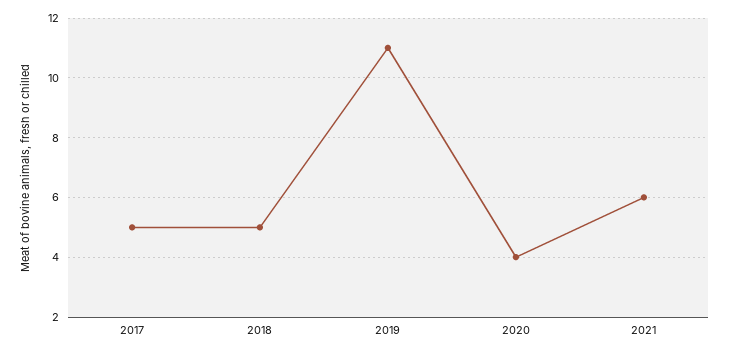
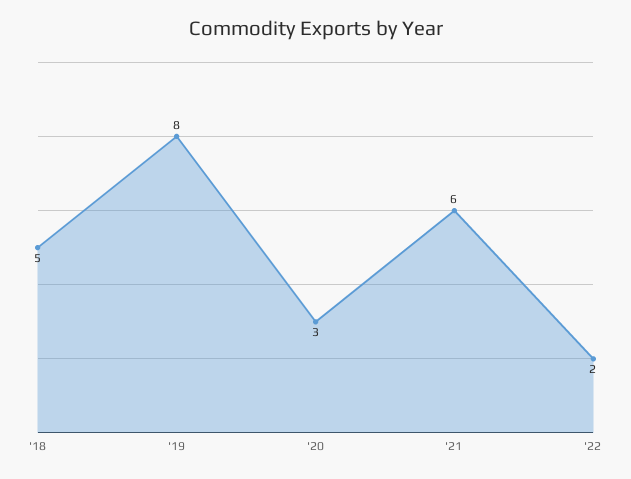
2017: 5 -> none
2019: 11 -> 8
2020: 4 -> 3
'22: none -> 2

